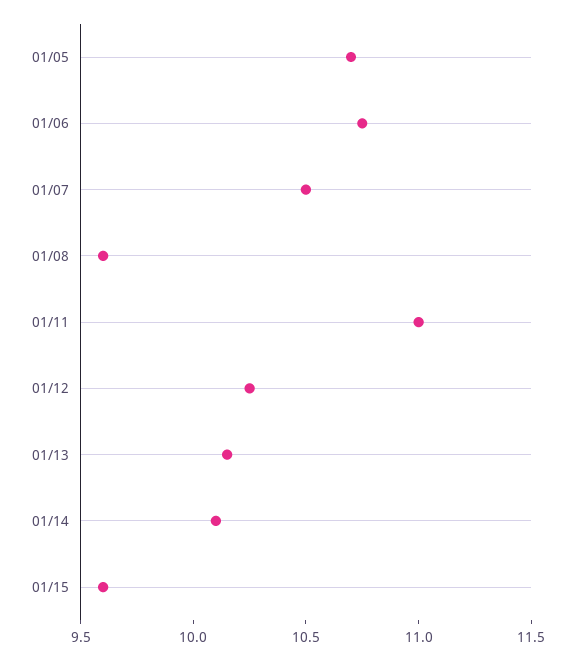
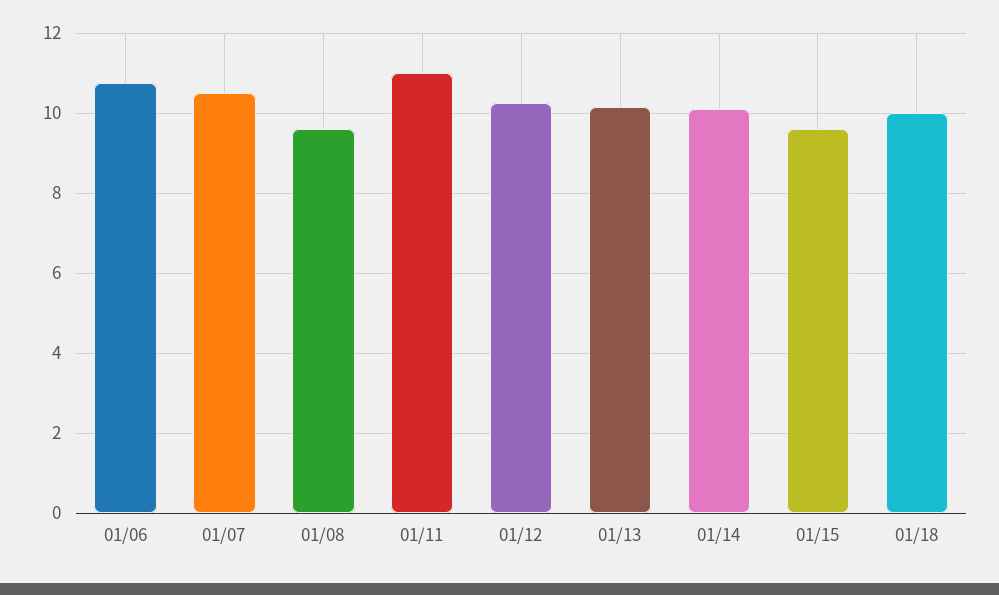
01/05: 10.7 -> none
01/18: none -> 10

